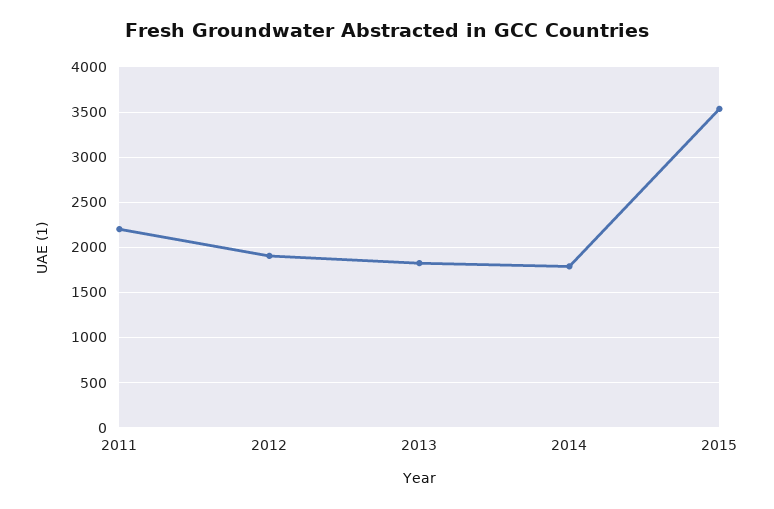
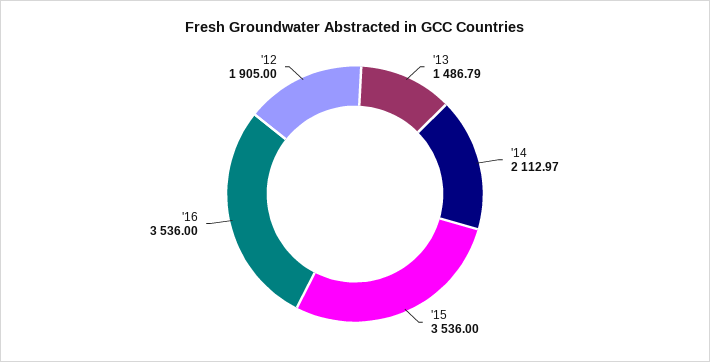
2011: 2200 -> none
2013: 1800 -> 1486.79
2014: 1800 -> 2112.97
'16: none -> 3536

